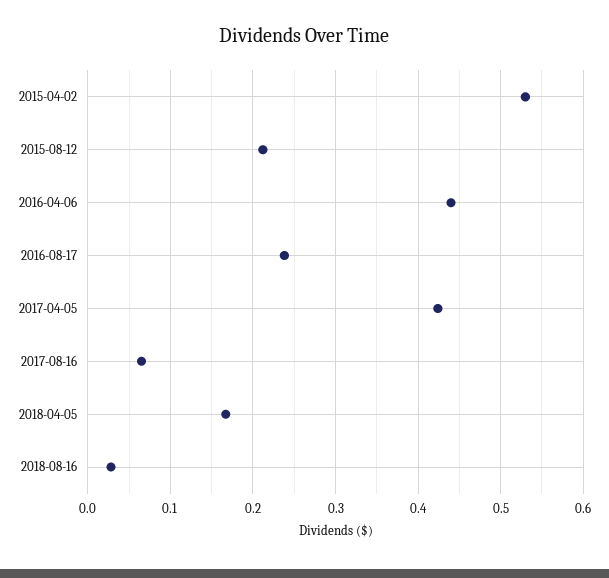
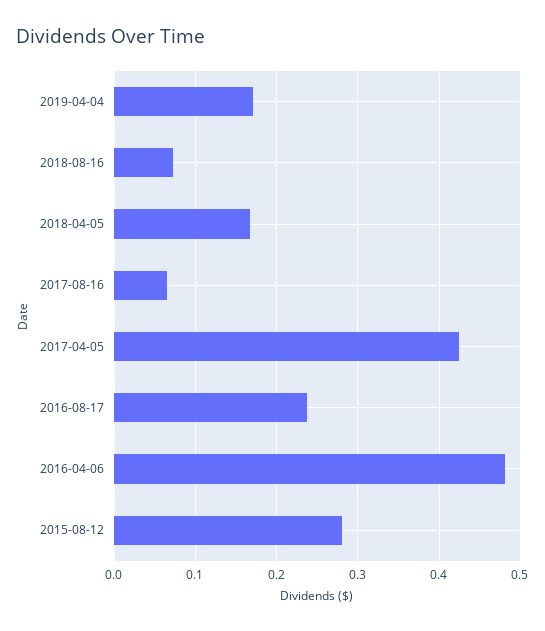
2015-04-02: 0.53 -> none
2015-08-12: 0.21 -> 0.28
2016-04-06: 0.44 -> 0.48
2018-08-16: 0.03 -> 0.07
2019-04-04: none -> 0.17

